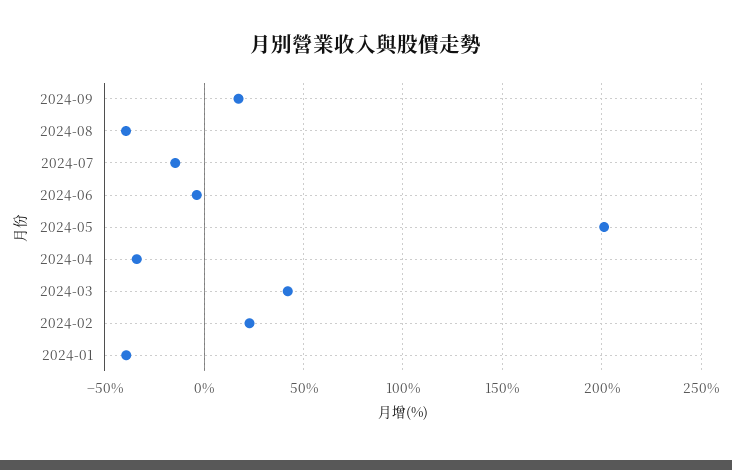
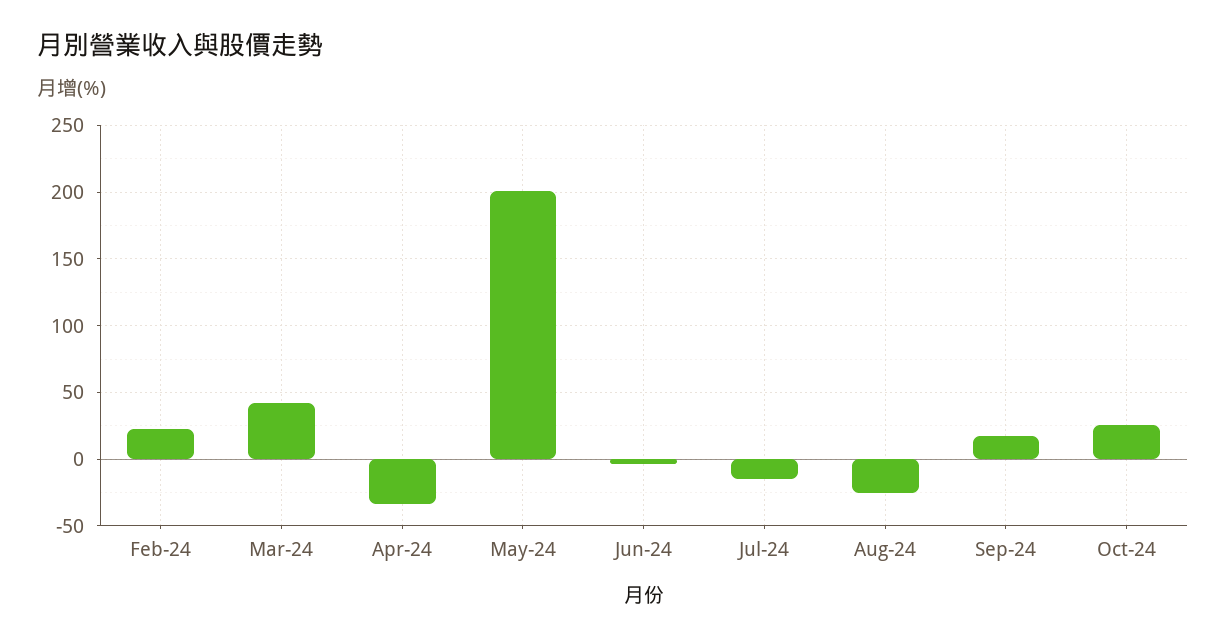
2024-08: -40 -> -25
2024-01: -40 -> none
Oct-24: none -> 25

